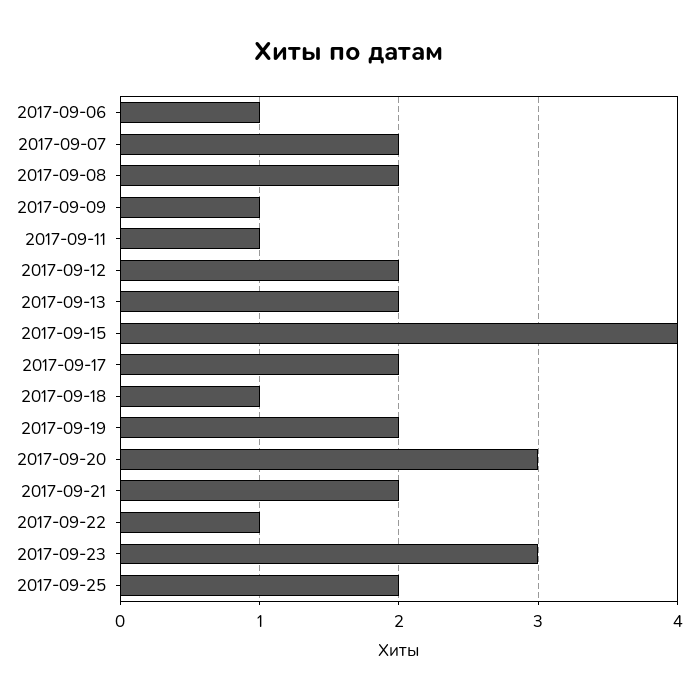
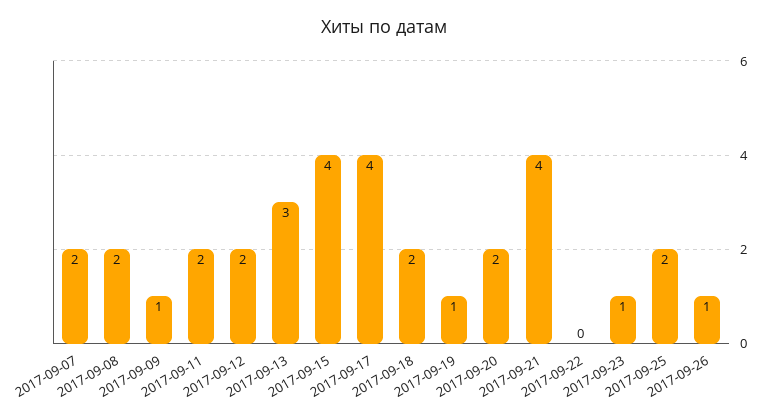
2017-09-06: 1 -> none
2017-09-11: 1 -> 2
2017-09-13: 2 -> 3
2017-09-17: 2 -> 4
2017-09-18: 1 -> 2
2017-09-19: 2 -> 1
2017-09-20: 3 -> 2
2017-09-21: 2 -> 4
2017-09-22: 1 -> 0
2017-09-23: 3 -> 1
2017-09-26: none -> 1

